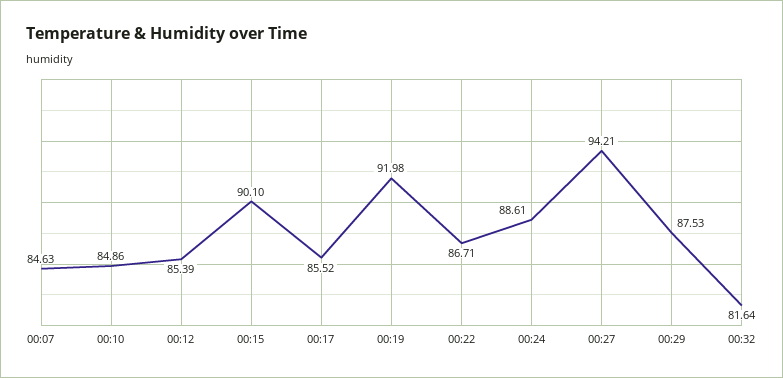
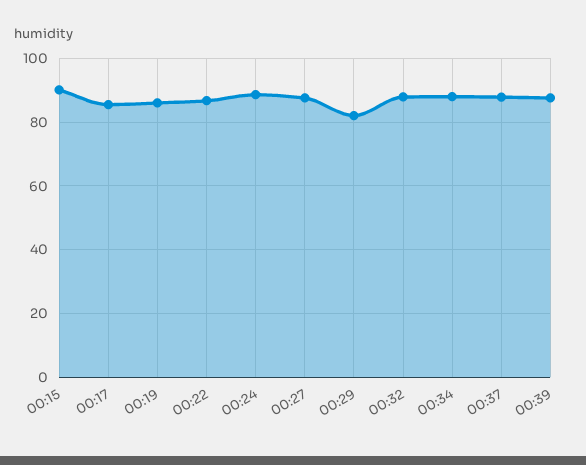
00:07: 84.63 -> none
00:10: 84.86 -> none
00:12: 85.39 -> none
00:19: 91.98 -> 86
00:27: 94.21 -> 88
00:29: 87.53 -> 82
00:32: 81.64 -> 88
00:34: none -> 88
00:37: none -> 88
00:39: none -> 88

